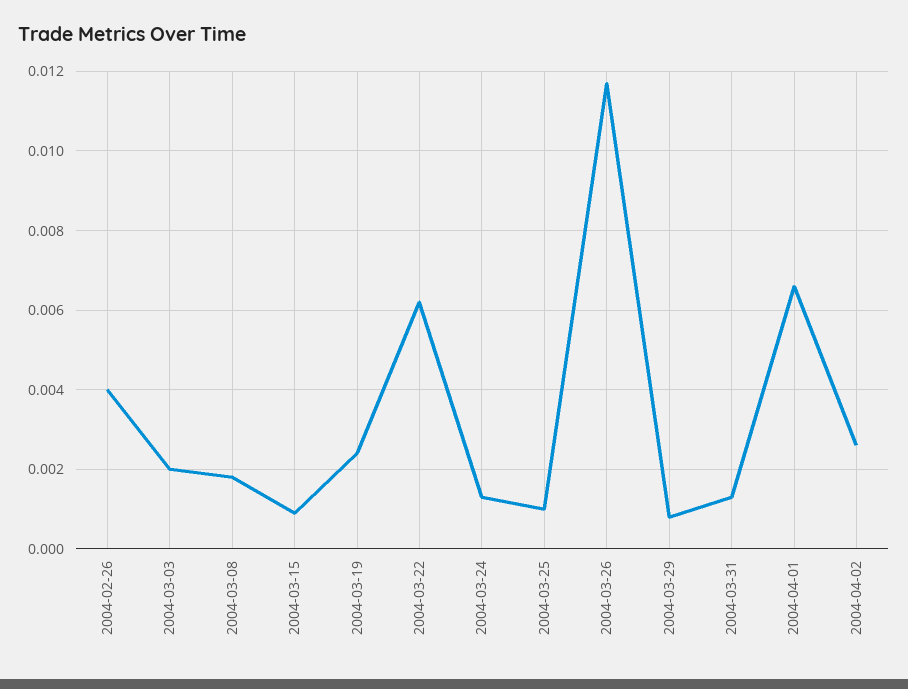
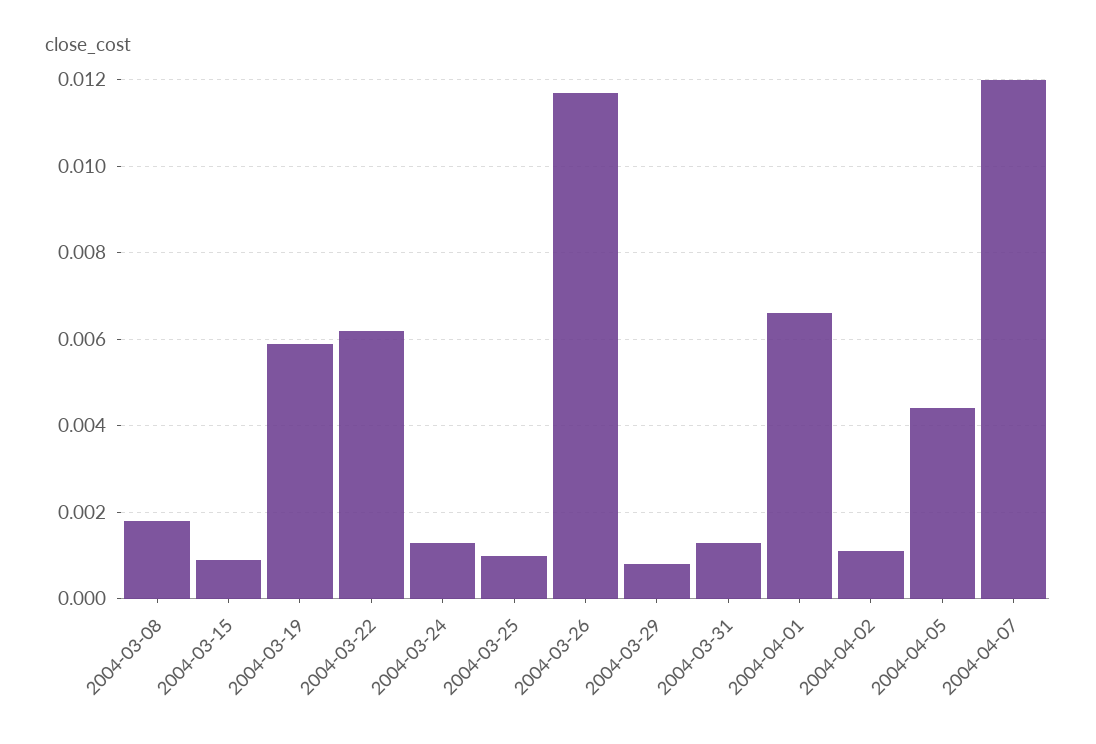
2004-02-26: 0.004 -> none
2004-03-03: 0.002 -> none
2004-03-19: 0.0025 -> 0.006
2004-04-02: 0.0025 -> 0.001
2004-04-05: none -> 0.0045
2004-04-07: none -> 0.012

